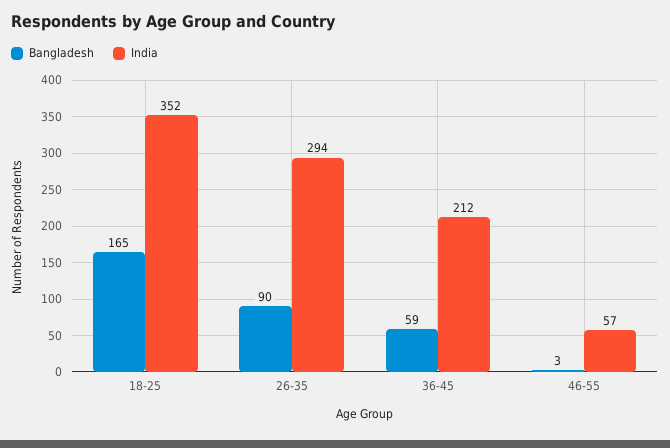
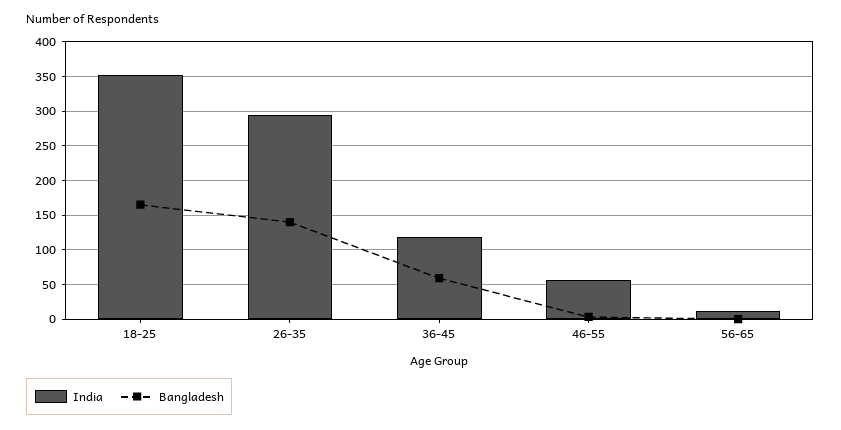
Bangladesh, 26-35: 90 -> 140
India, 36-45: 212 -> 120
India, 56-65: none -> 10
Bangladesh, 56-65: none -> 0

